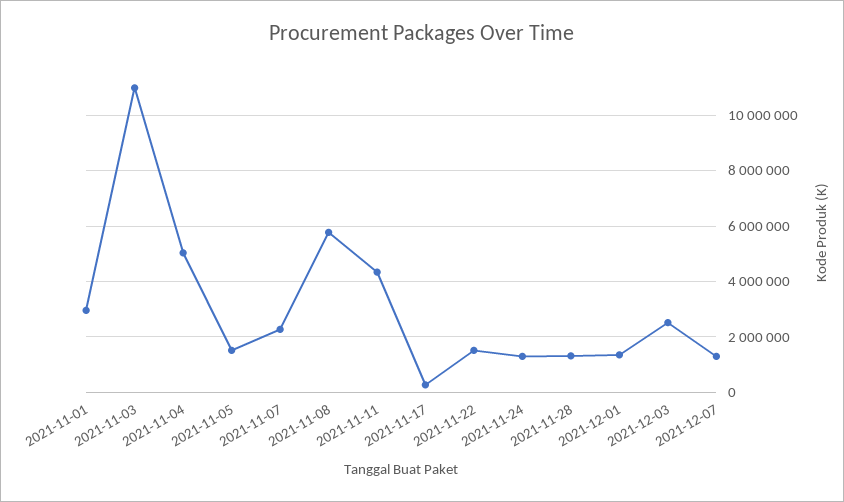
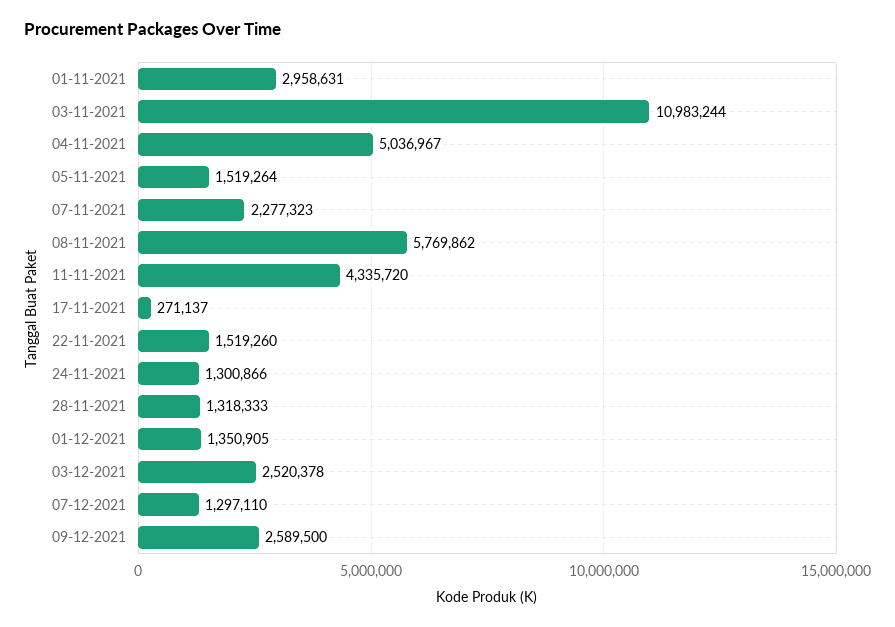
09-12-2021: none -> 2589500

